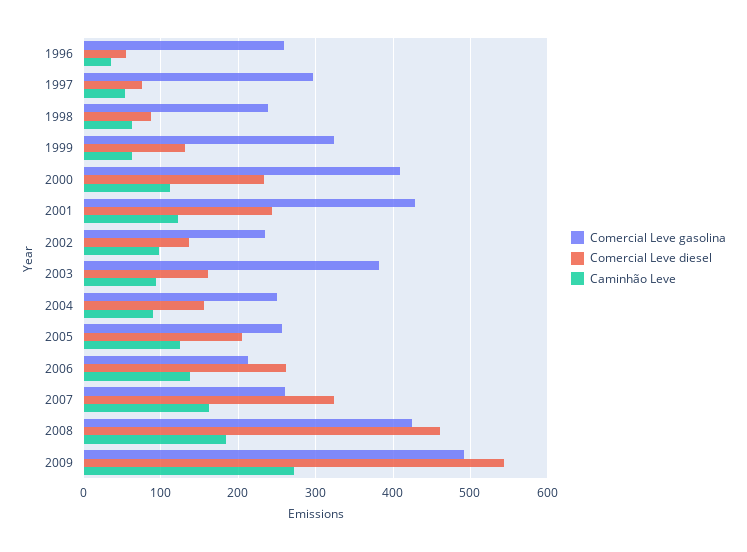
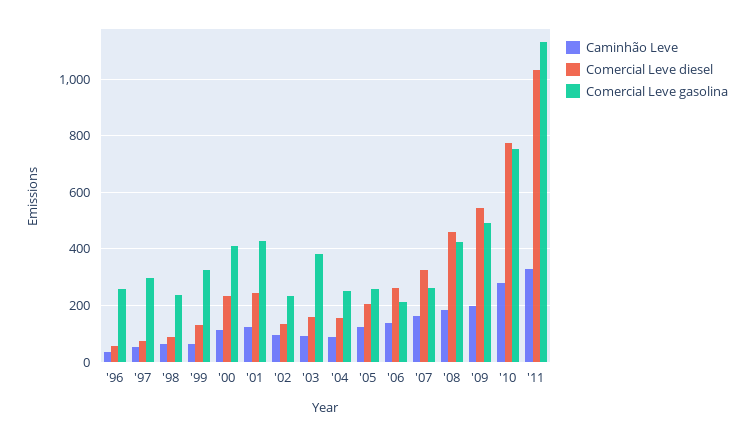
Caminhão Leve, 2009: 270 -> 200
Caminhão Leve, '10: none -> 275
Comercial Leve diesel, '10: none -> 775
Comercial Leve gasolina, '10: none -> 750
Caminhão Leve, '11: none -> 325
Comercial Leve diesel, '11: none -> 1025
Comercial Leve gasolina, '11: none -> 1125

